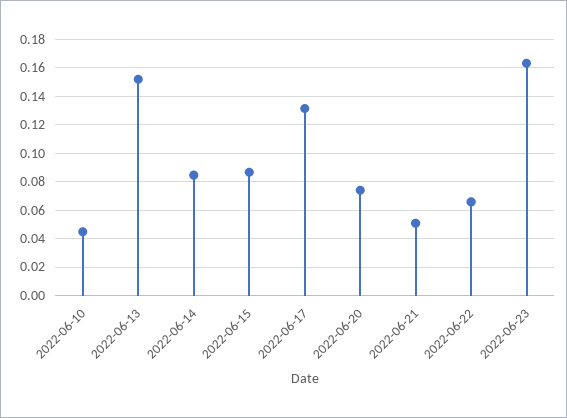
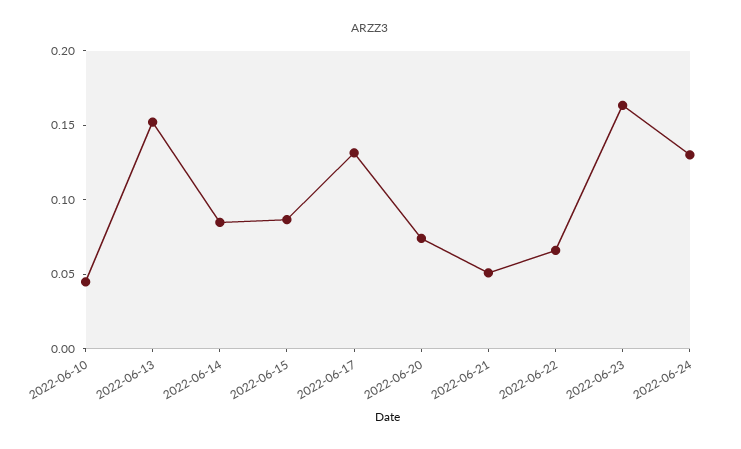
2022-06-24: none -> 0.13

